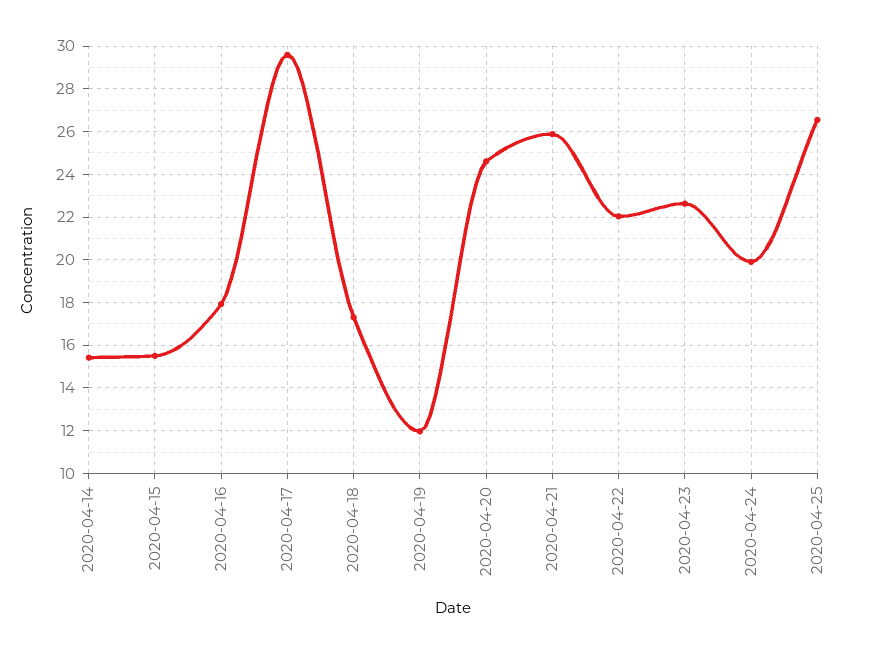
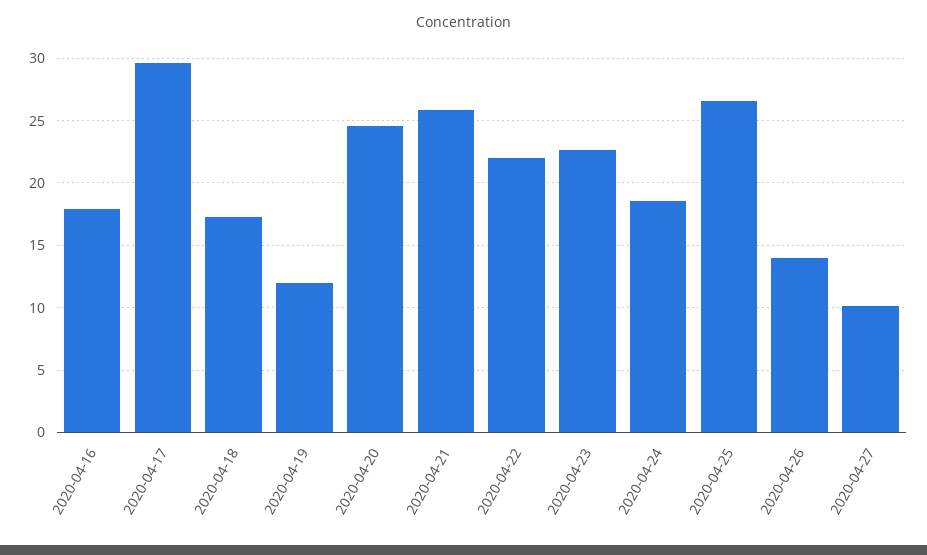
2020-04-14: 15.5 -> none
2020-04-15: 15.5 -> none
2020-04-24: 20 -> 18.5
2020-04-26: none -> 14
2020-04-27: none -> 10

